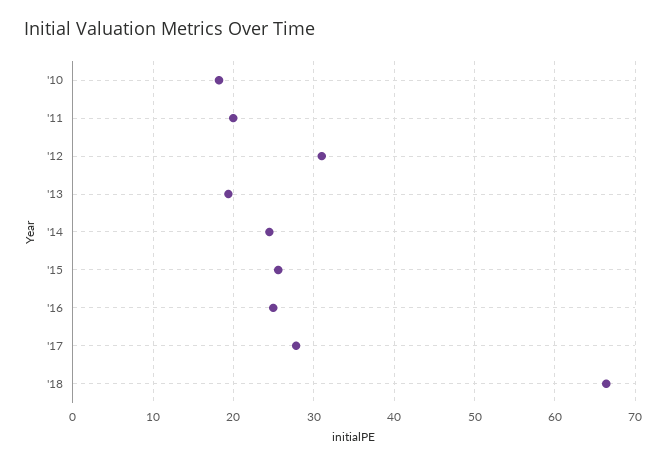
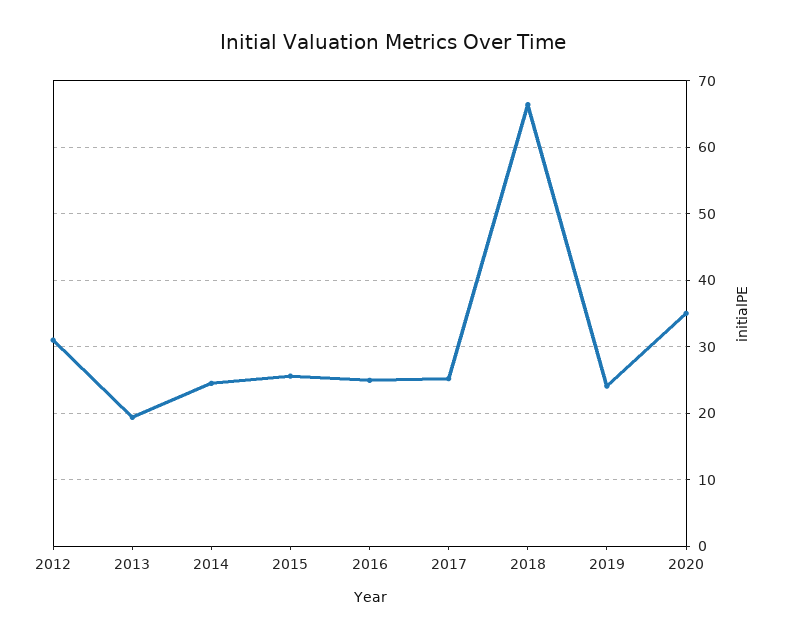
'10: 18 -> none
'11: 20 -> none
'17: 28 -> 25
2019: none -> 24
2020: none -> 35

